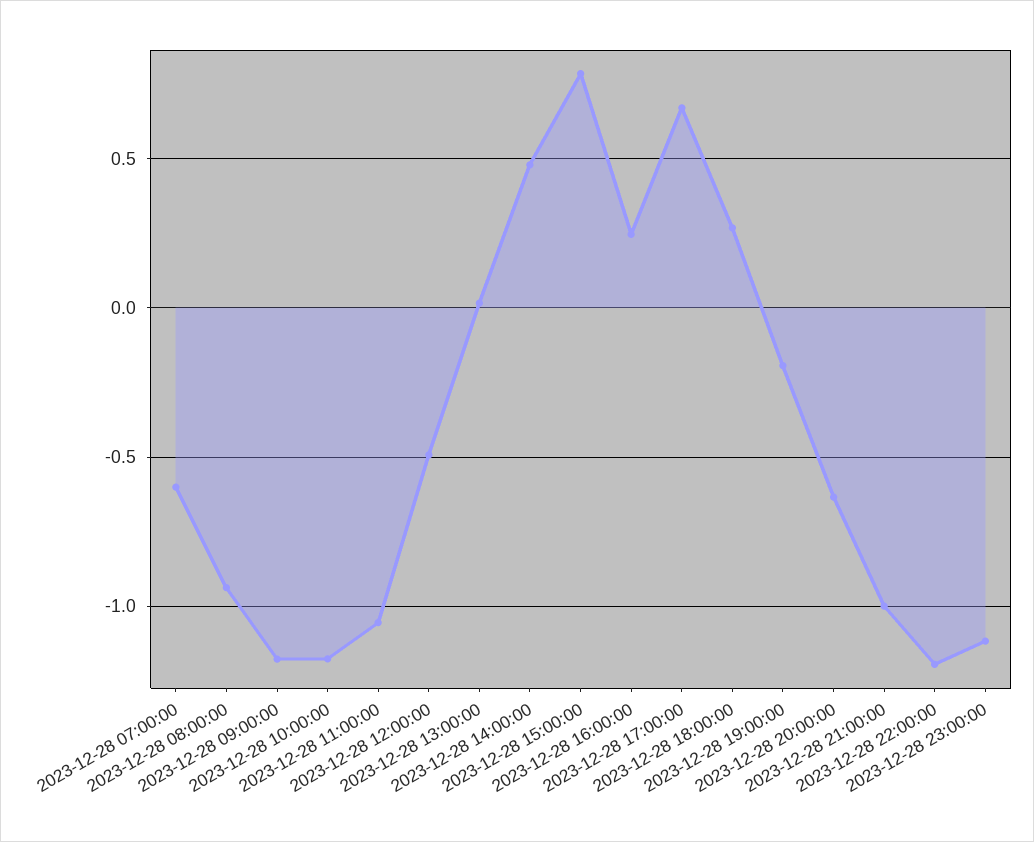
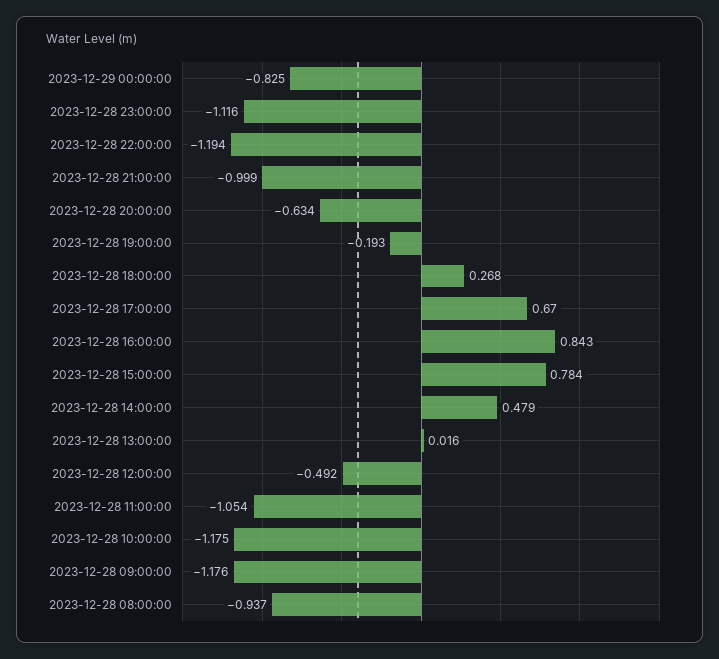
2023-12-28 07:00:00: -0.6 -> none
2023-12-28 16:00:00: 0.25 -> 0.843
2023-12-29 00:00:00: none -> -0.825

